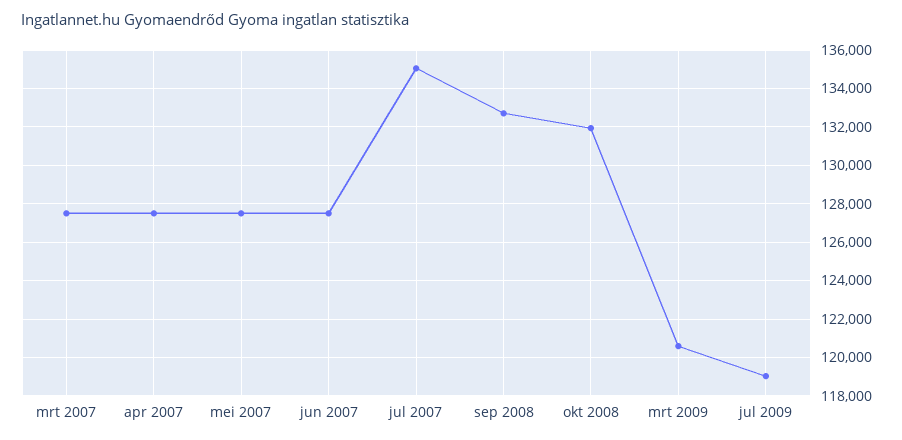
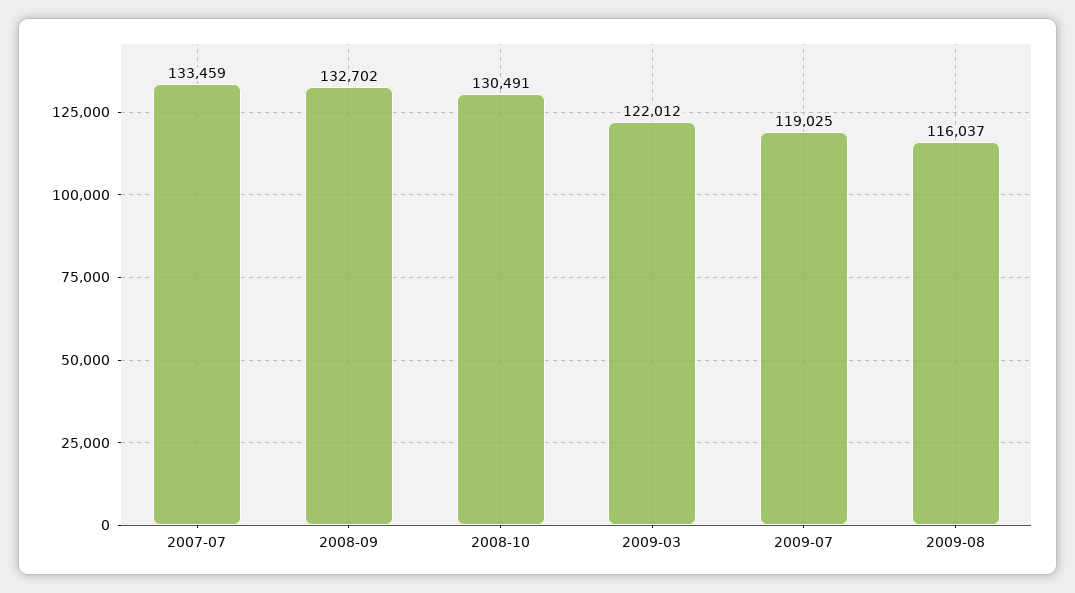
mrt 2007: 127500 -> none
apr 2007: 127500 -> none
mei 2007: 127500 -> none
jun 2007: 127500 -> none
jul 2007: 135000 -> 133459
okt 2008: 132000 -> 130491
mrt 2009: 120500 -> 122012
2009-08: none -> 116037

